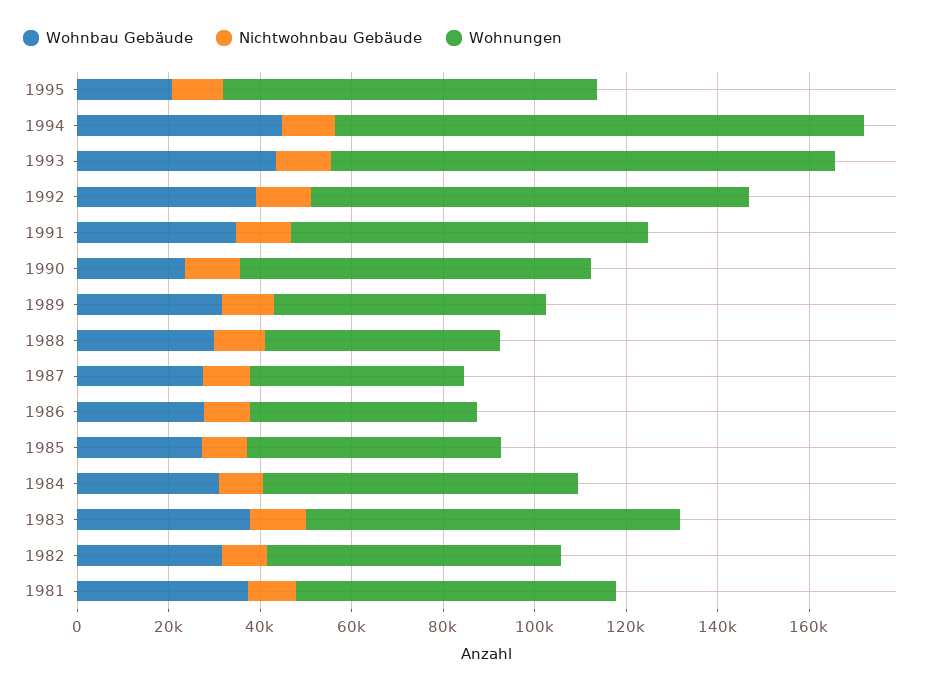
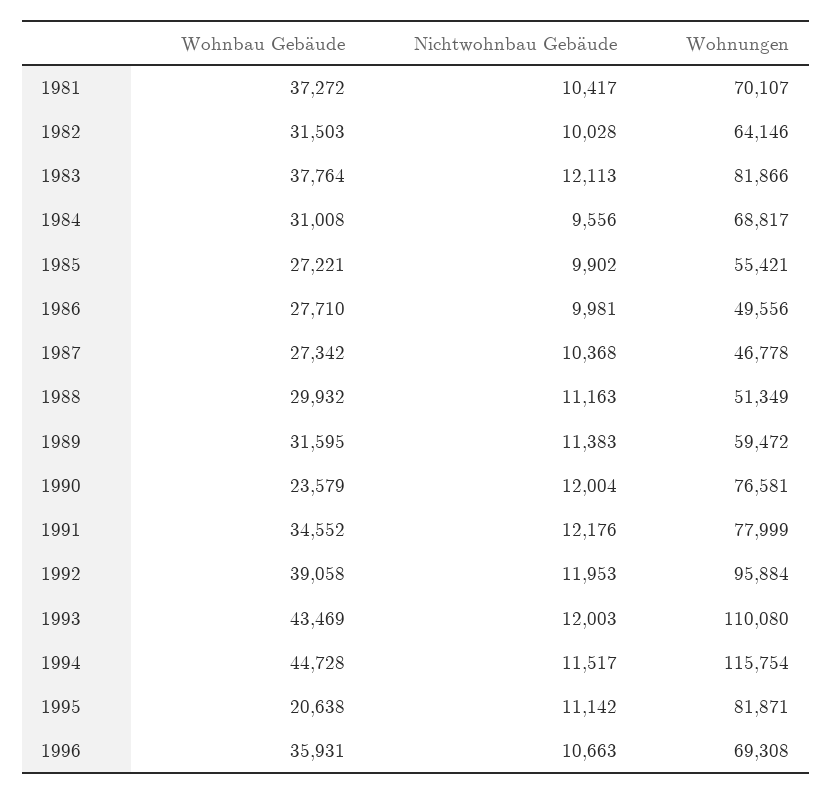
Wohnbau Gebäude, 1996: none -> 35931
Nichtwohnbau Gebäude, 1996: none -> 10663
Wohnungen, 1996: none -> 69308

